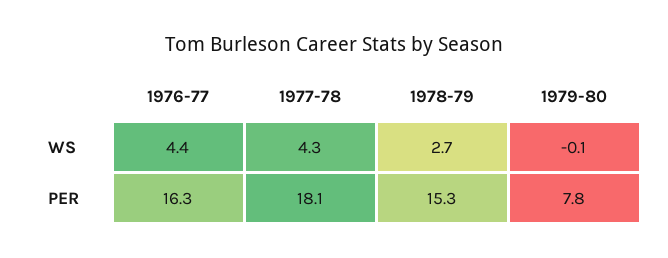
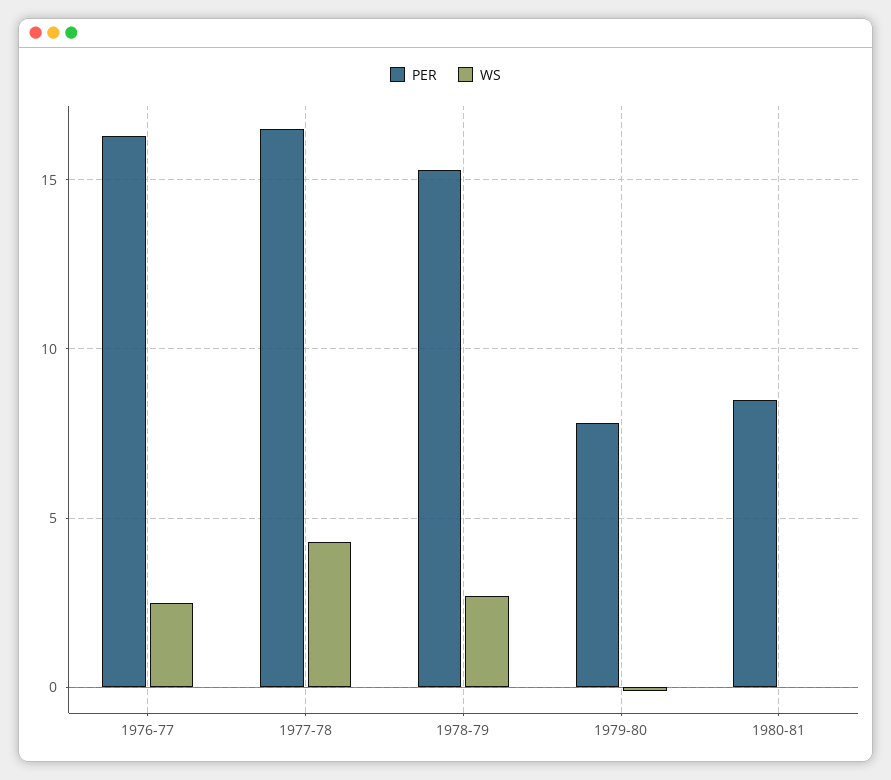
WS, 1976-77: 4.4 -> 2.5
PER, 1977-78: 18.1 -> 16.5
PER, 1980-81: none -> 8.5
WS, 1980-81: none -> 0

